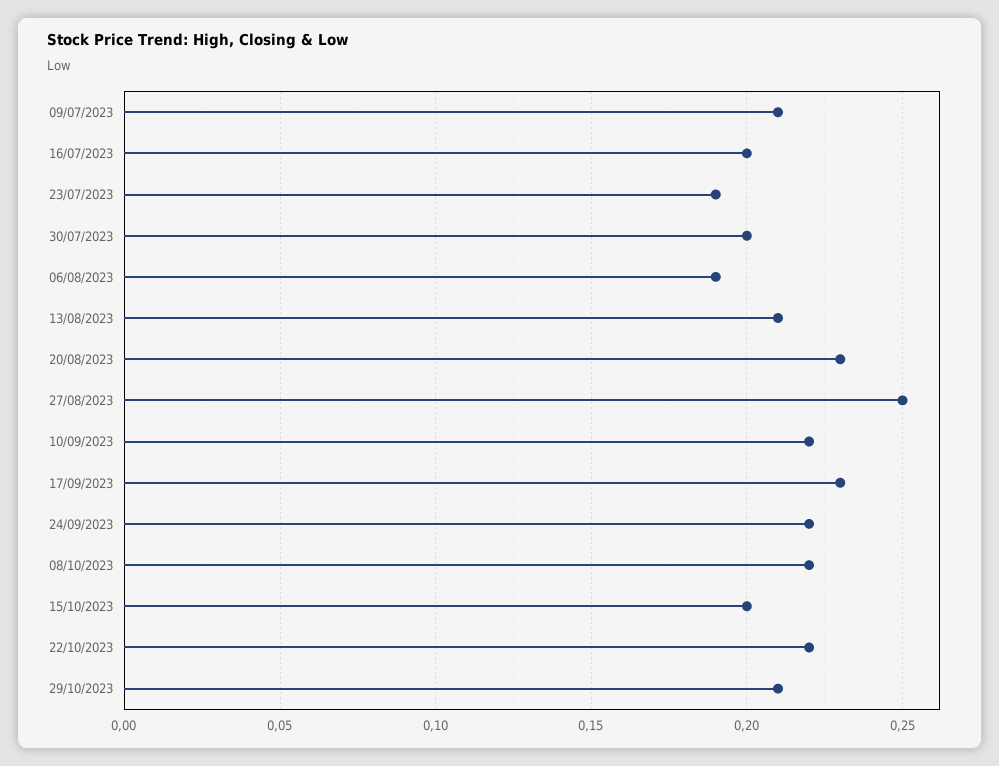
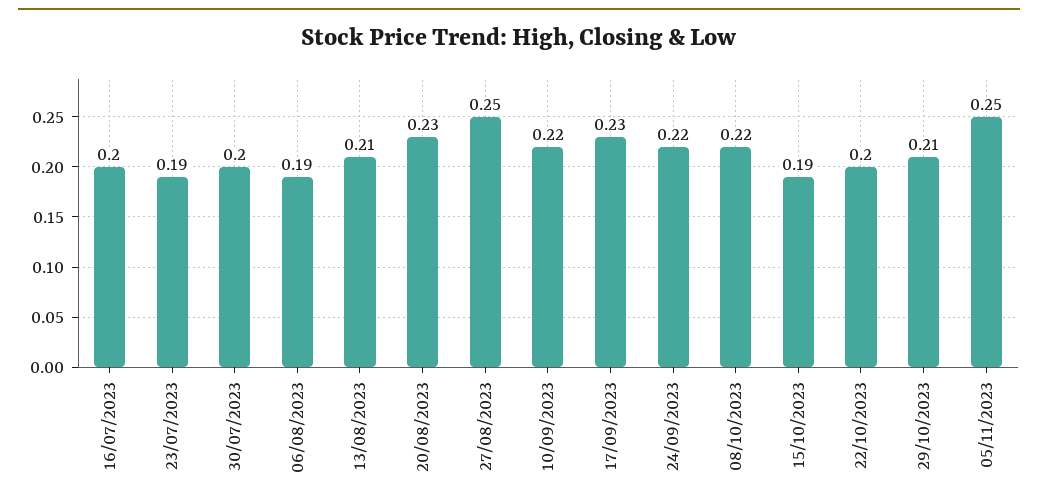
09/07/2023: 0.21 -> none
15/10/2023: 0.2 -> 0.19
22/10/2023: 0.22 -> 0.2
05/11/2023: none -> 0.25

